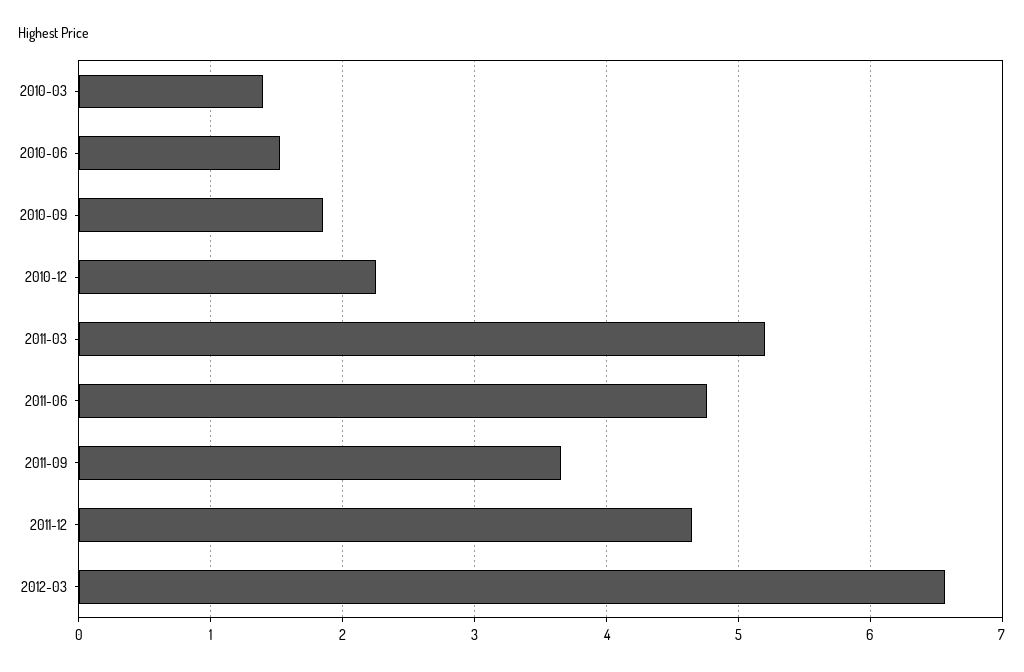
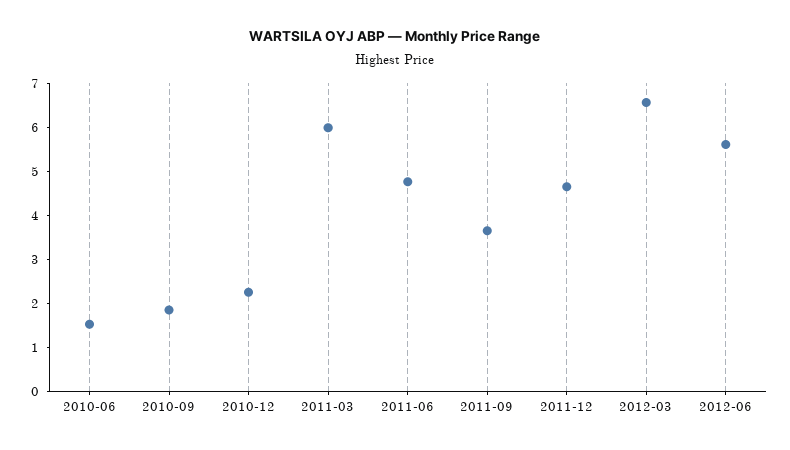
2010-03: 1.4 -> none
2011-03: 5.2 -> 6
2012-06: none -> 5.6

